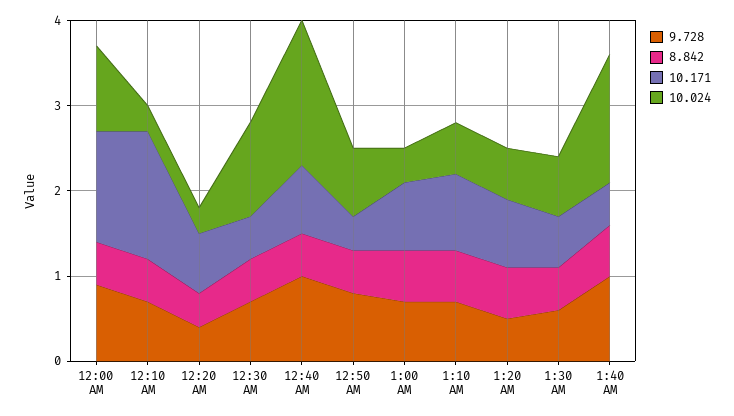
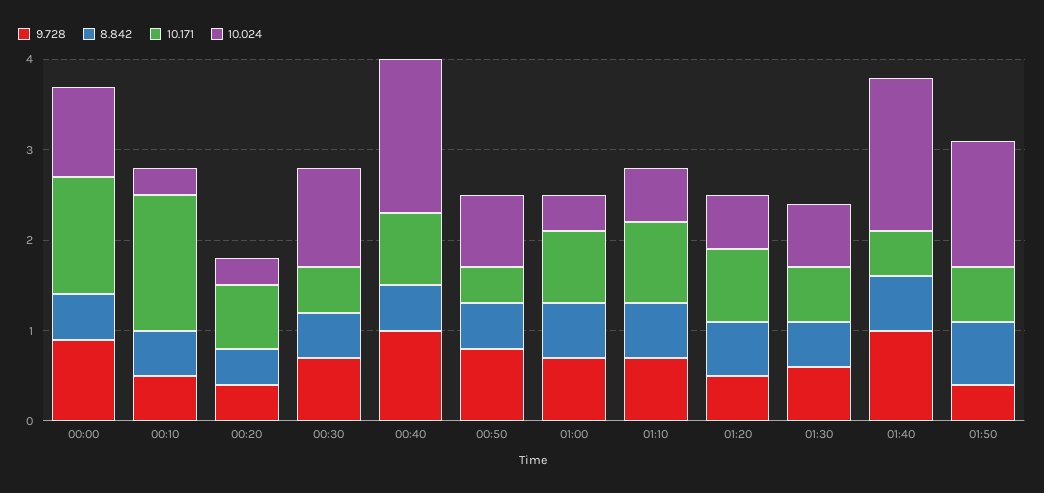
9.728, 12:10 AM: 0.7 -> 0.5
10.024, 1:40 AM: 1.5 -> 1.7
9.728, 01:50: none -> 0.4
8.842, 01:50: none -> 0.7
10.171, 01:50: none -> 0.6
10.024, 01:50: none -> 1.4

